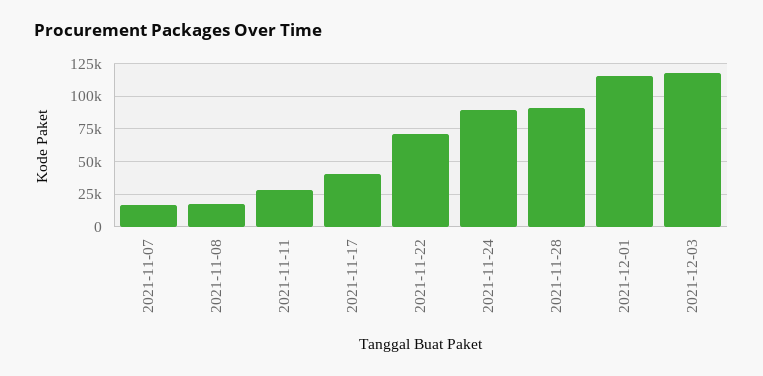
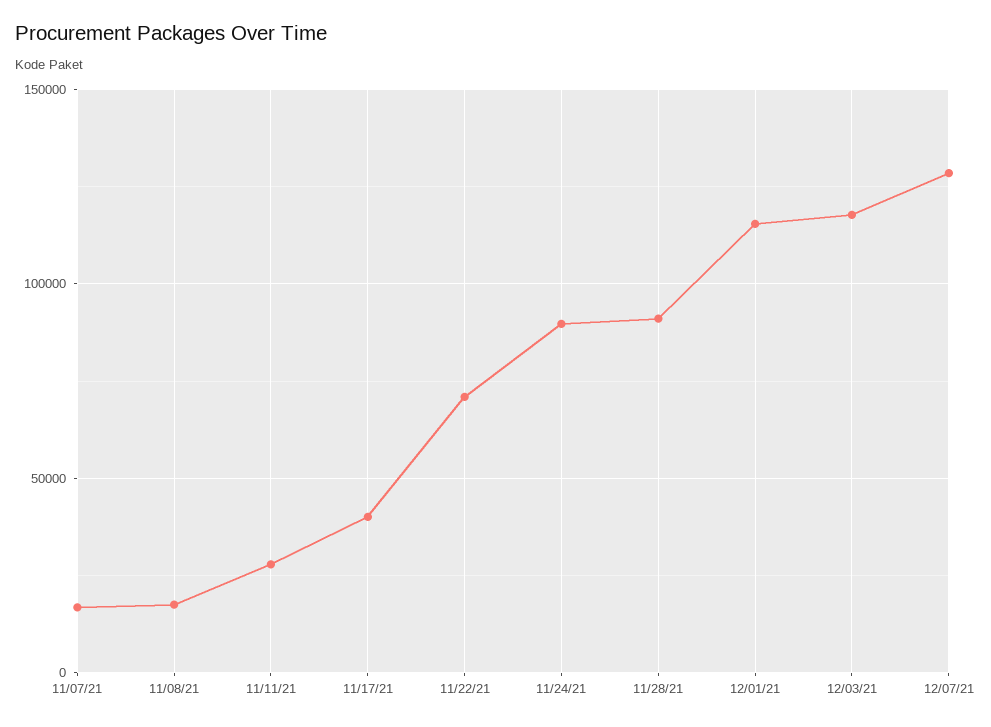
12/07/21: none -> 130000

